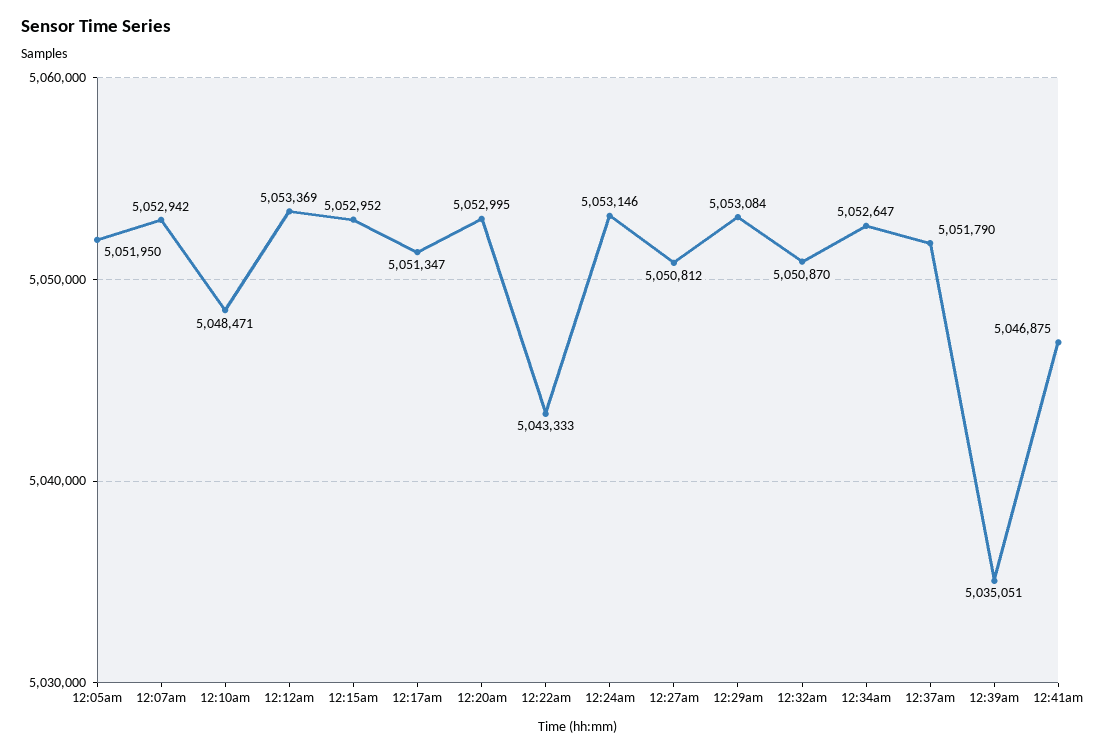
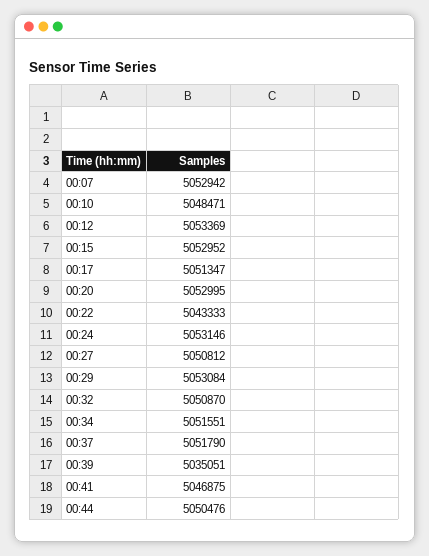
12:05am: 5051950 -> none
12:34am: 5052647 -> 5051551
00:44: none -> 5050476

